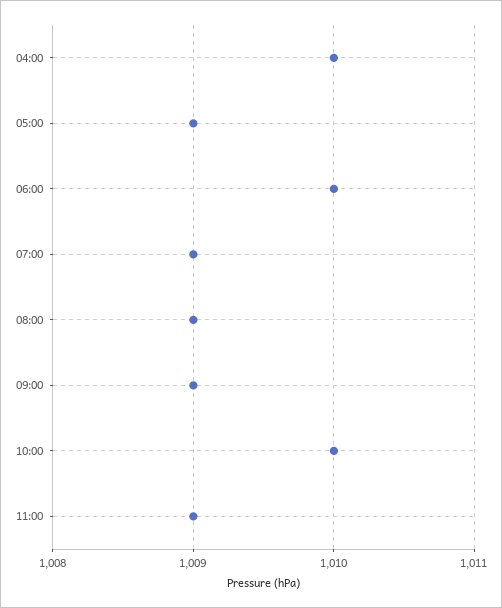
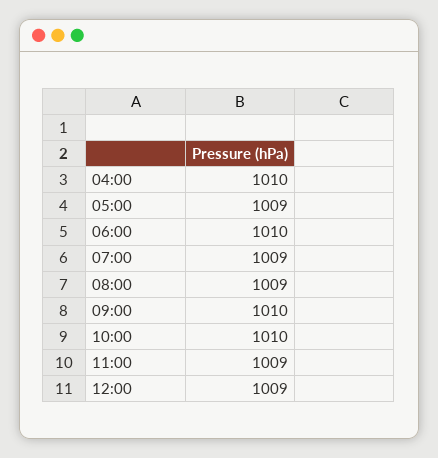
09:00: 1009 -> 1010
12:00: none -> 1009

